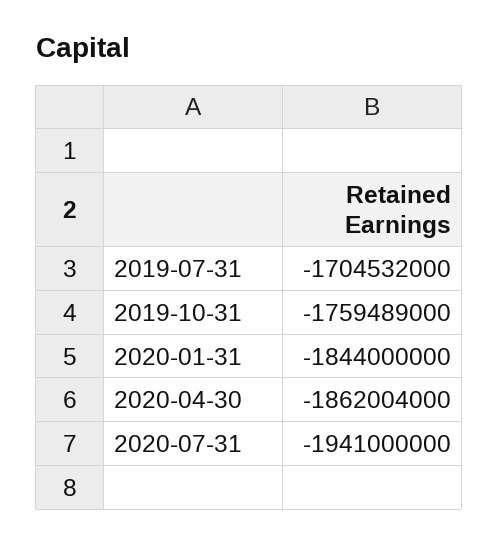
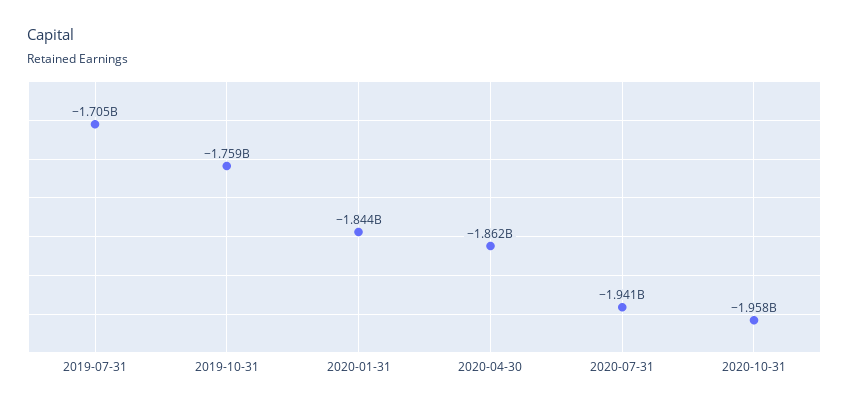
2020-10-31: none -> -1958000000

